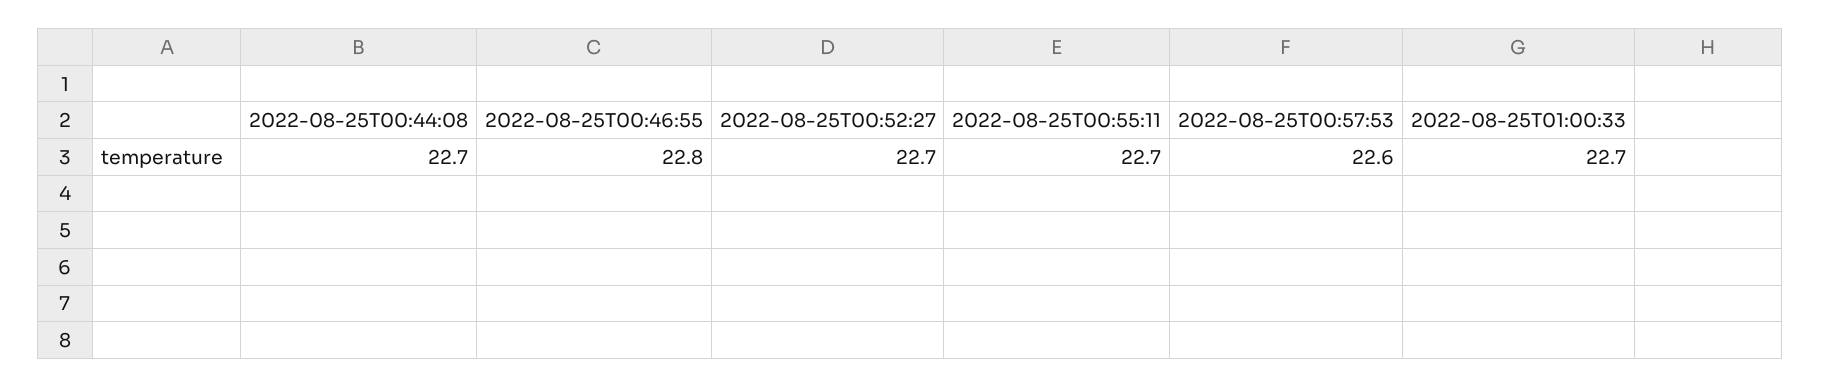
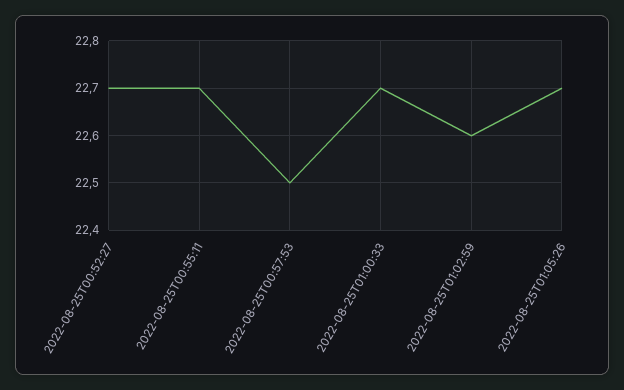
2022-08-25T00:44:08: 22.7 -> none
2022-08-25T00:46:55: 22.8 -> none
2022-08-25T00:57:53: 22.6 -> 22.5
2022-08-25T01:02:59: none -> 22.6
2022-08-25T01:05:26: none -> 22.7

